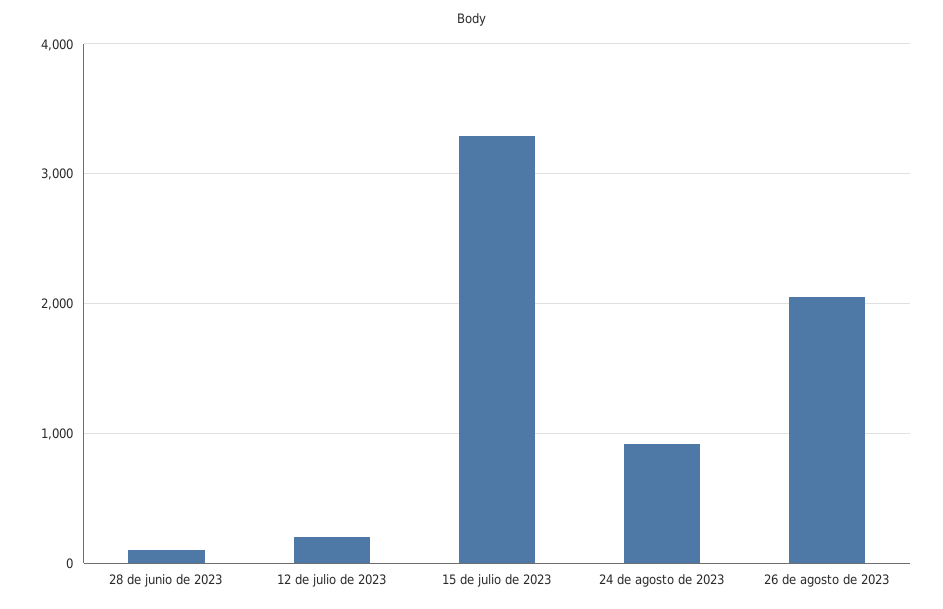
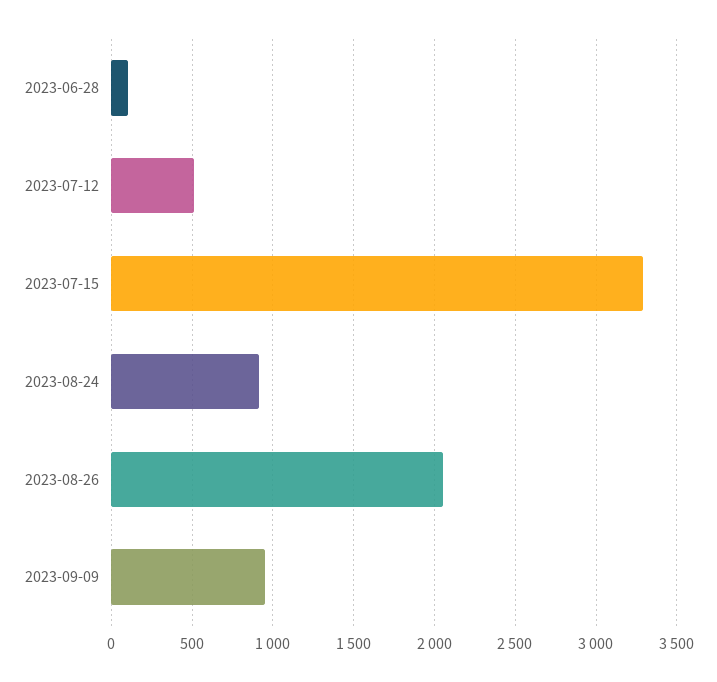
12 de julio de 2023: 200 -> 500
2023-09-09: none -> 950

